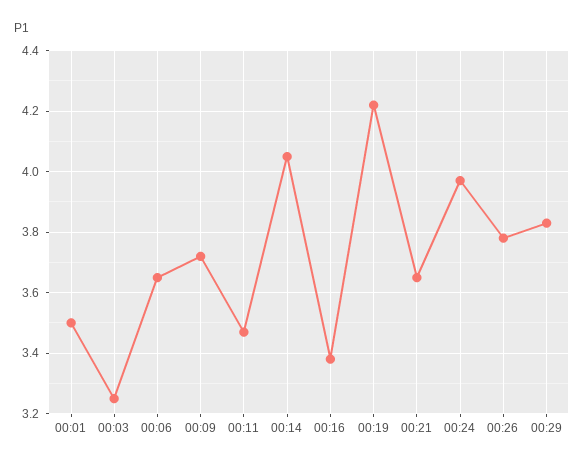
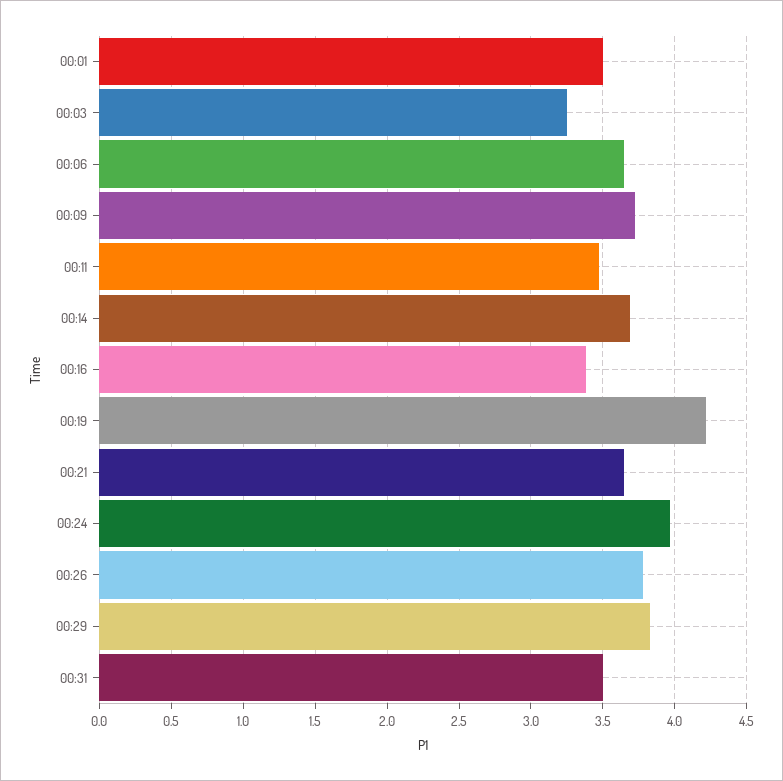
00:14: 4.05 -> 3.7
00:31: none -> 3.5

